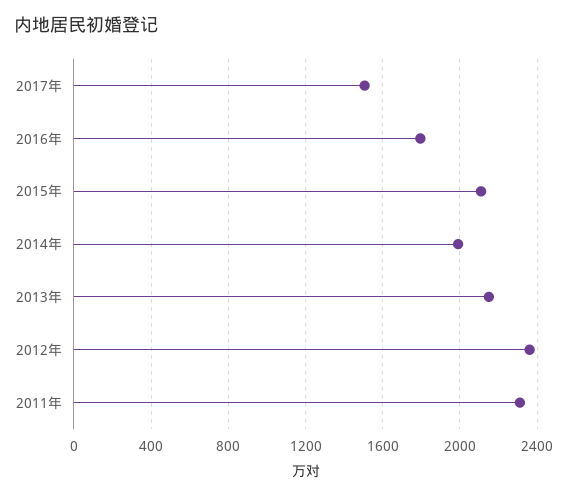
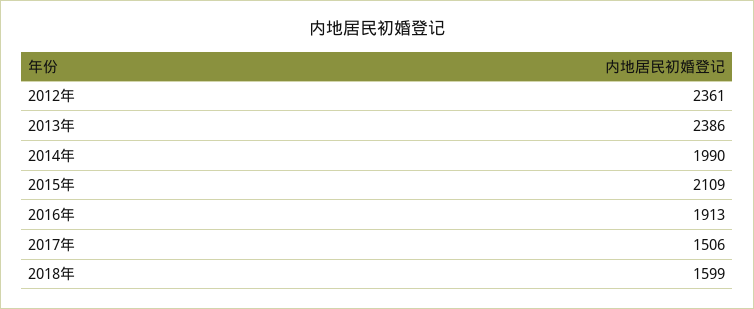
2016年: 1800 -> 1913
2013年: 2150 -> 2386
2011年: 2300 -> none
2018年: none -> 1599

